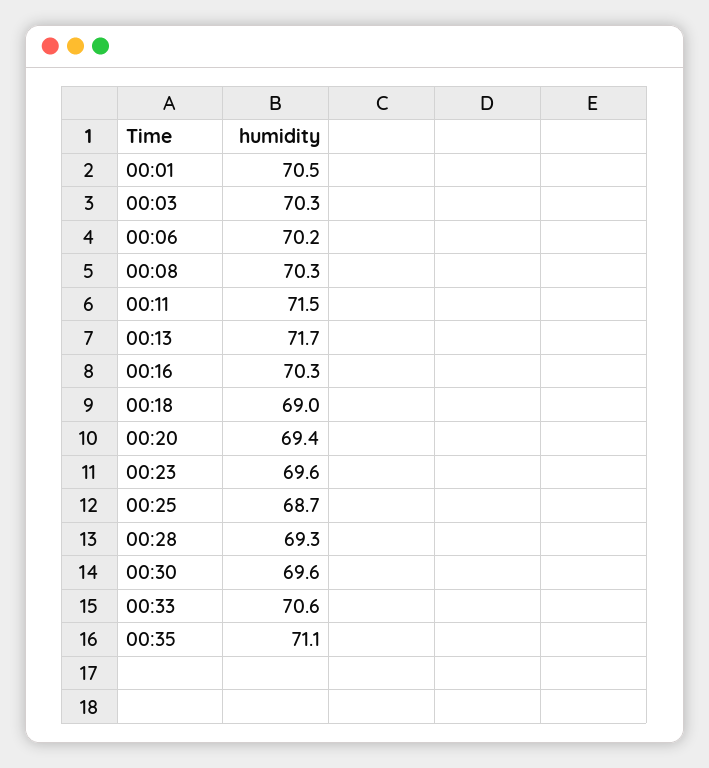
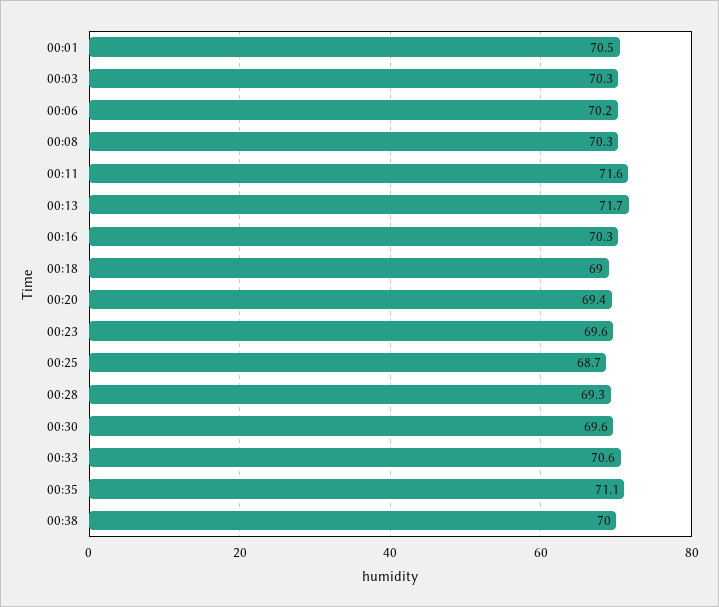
00:11: 71.5 -> 71.6
00:38: none -> 70

